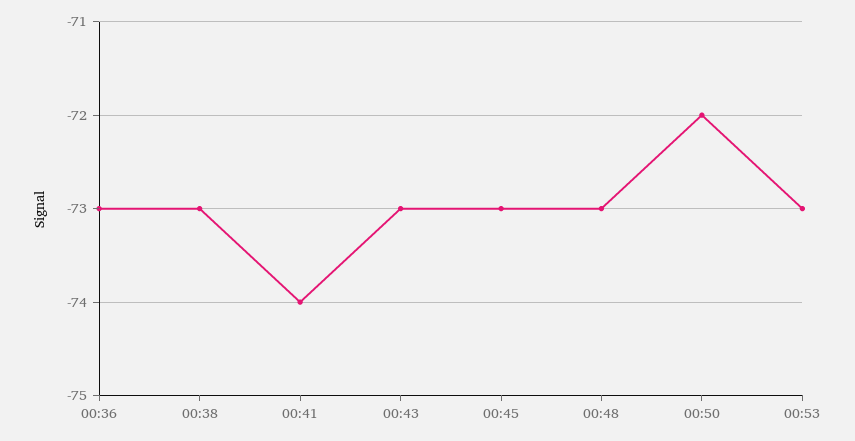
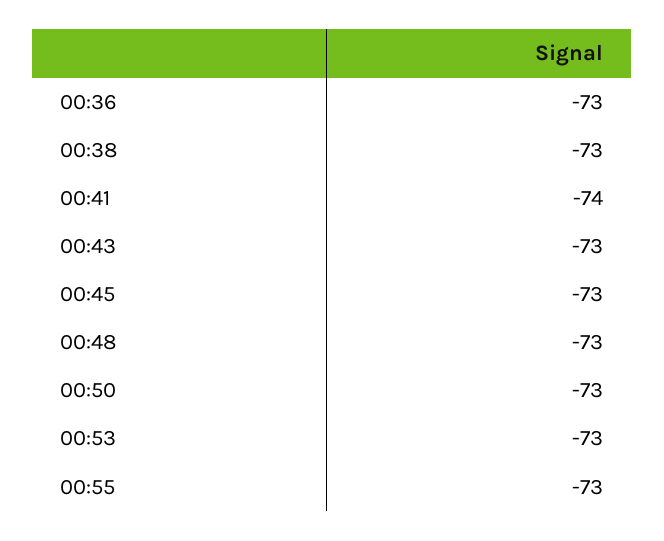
00:50: -72 -> -73
00:55: none -> -73

